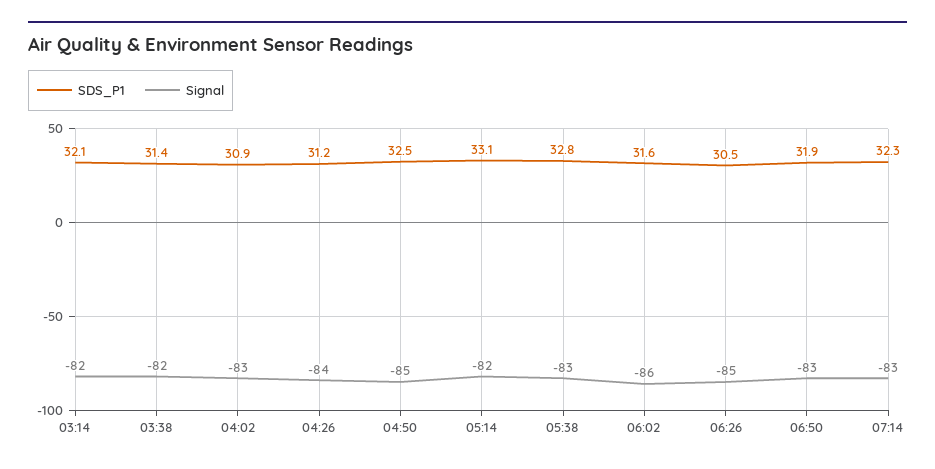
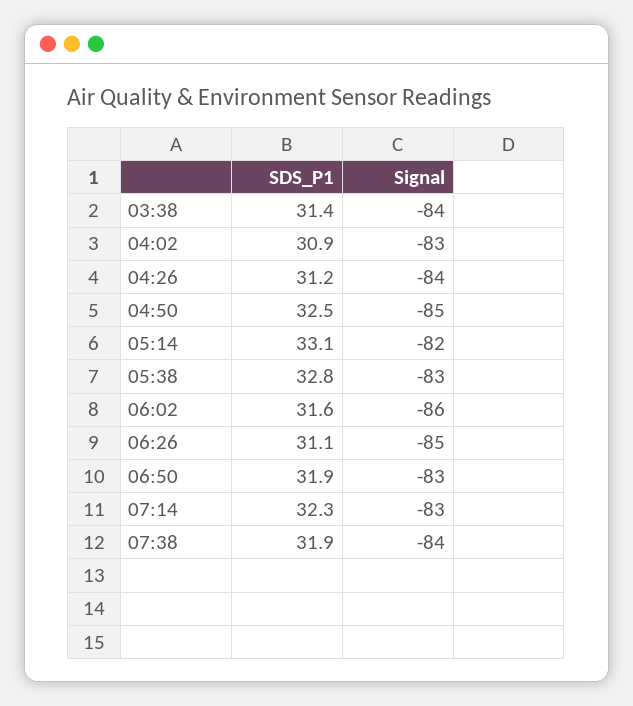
SDS_P1, 03:14: 32.1 -> none
Signal, 03:14: -82 -> none
Signal, 03:38: -82 -> -84
SDS_P1, 06:26: 30.5 -> 31.1
SDS_P1, 07:38: none -> 31.9
Signal, 07:38: none -> -84

